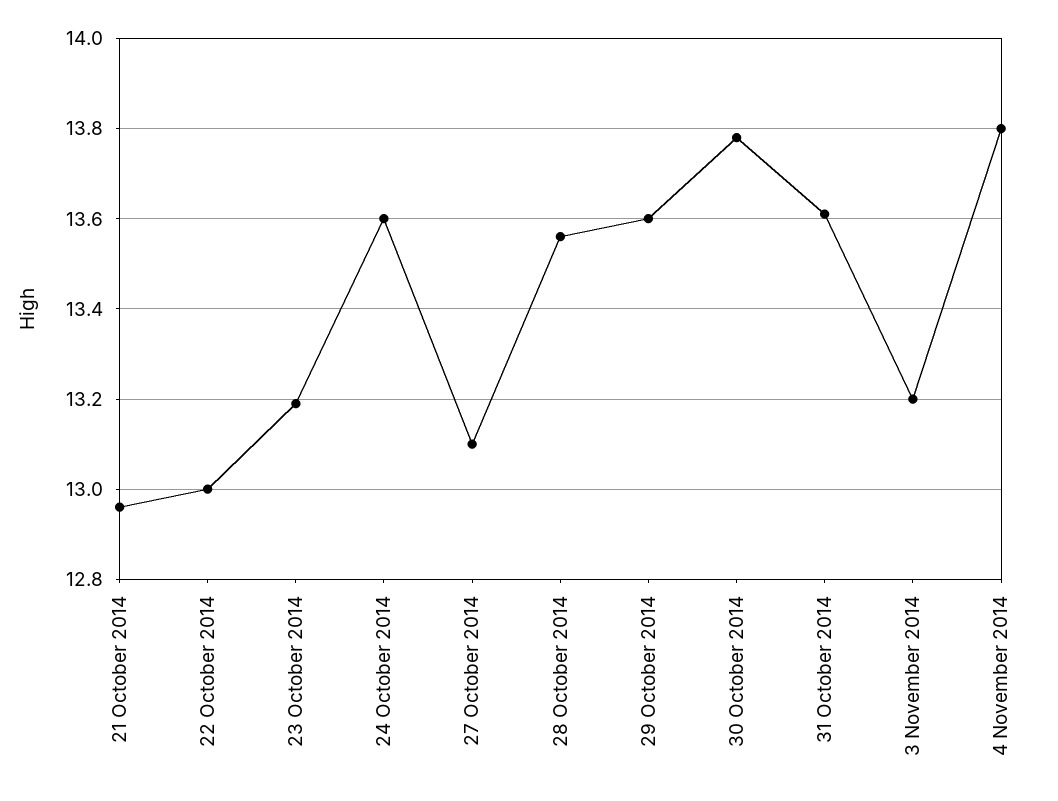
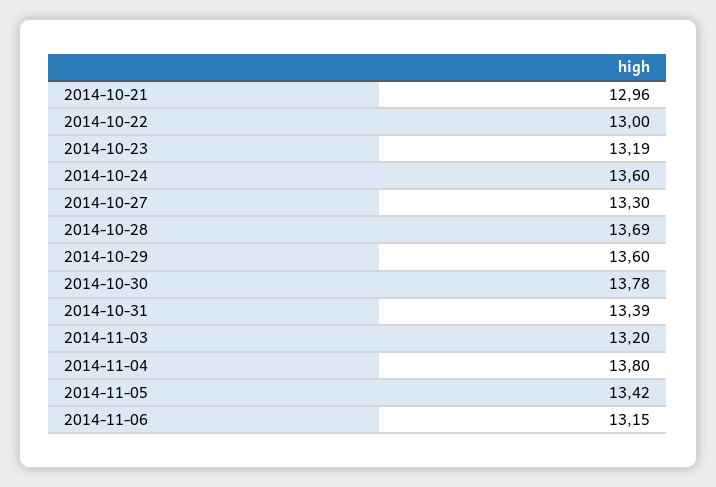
27 October 2014: 13.1 -> 13.3
28 October 2014: 13.55 -> 13.69
31 October 2014: 13.6 -> 13.39
2014-11-05: none -> 13.42
2014-11-06: none -> 13.15

